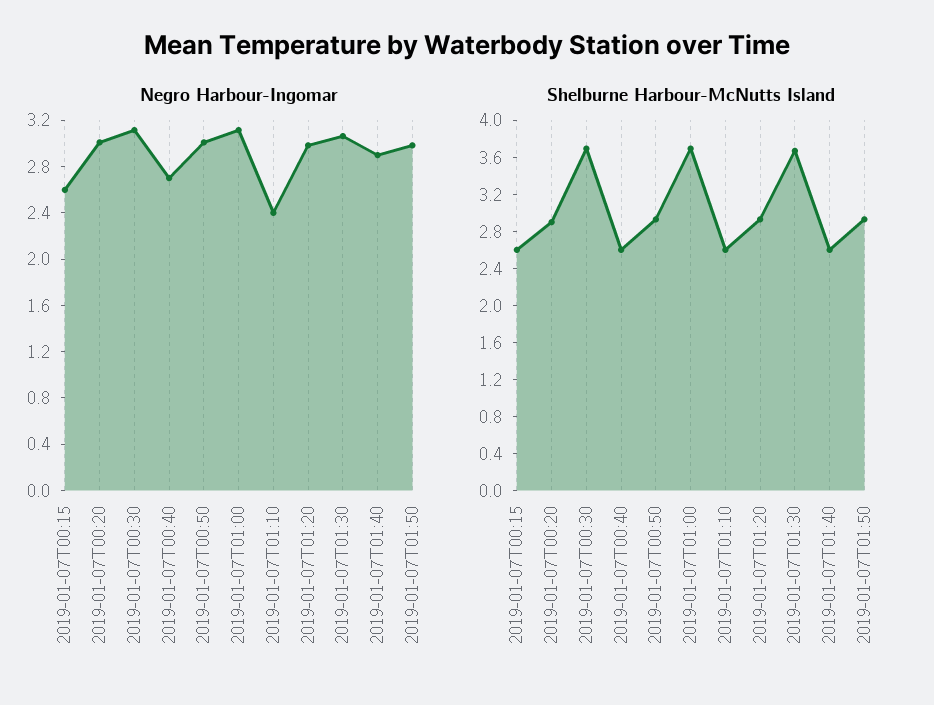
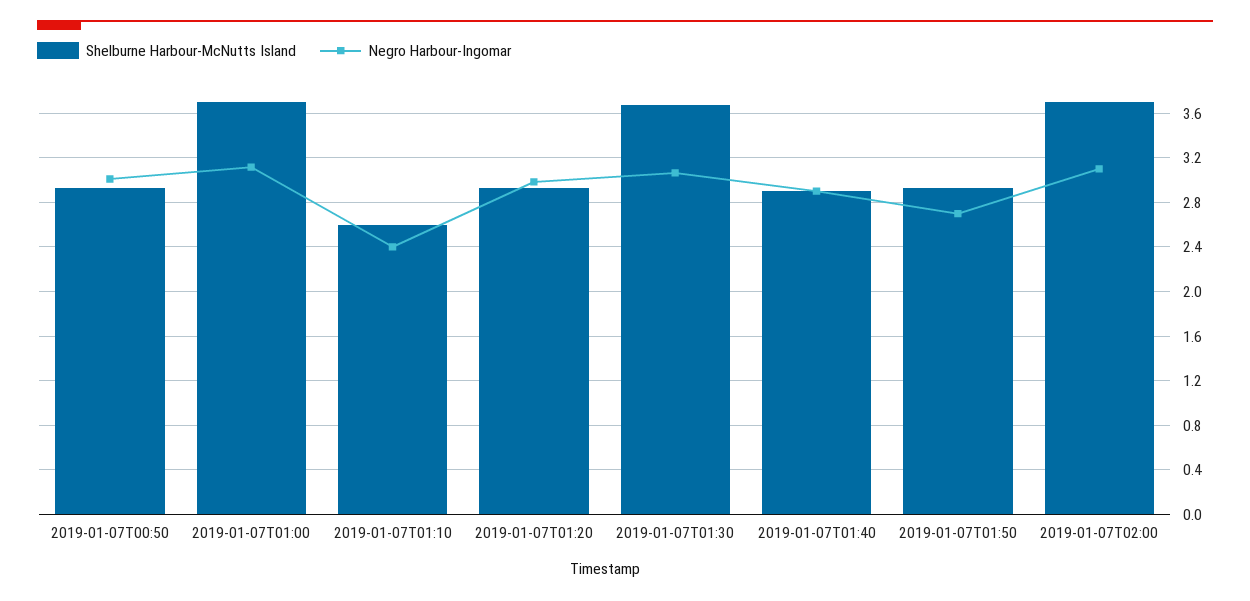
Negro Harbour-Ingomar, 2019-01-07T00:15: 2.6 -> none
Negro Harbour-Ingomar, 2019-01-07T00:20: 3 -> none
Negro Harbour-Ingomar, 2019-01-07T00:30: 3.1 -> none
Negro Harbour-Ingomar, 2019-01-07T00:40: 2.7 -> none
Negro Harbour-Ingomar, 2019-01-07T01:50: 3 -> 2.7
Shelburne Harbour-McNutts Island, 2019-01-07T00:15: 2.6 -> none
Shelburne Harbour-McNutts Island, 2019-01-07T00:20: 2.9 -> none
Shelburne Harbour-McNutts Island, 2019-01-07T00:30: 3.7 -> none
Shelburne Harbour-McNutts Island, 2019-01-07T00:40: 2.6 -> none
Shelburne Harbour-McNutts Island, 2019-01-07T01:40: 2.6 -> 2.9
Shelburne Harbour-McNutts Island, 2019-01-07T02:00: none -> 3.7
Negro Harbour-Ingomar, 2019-01-07T02:00: none -> 3.1

